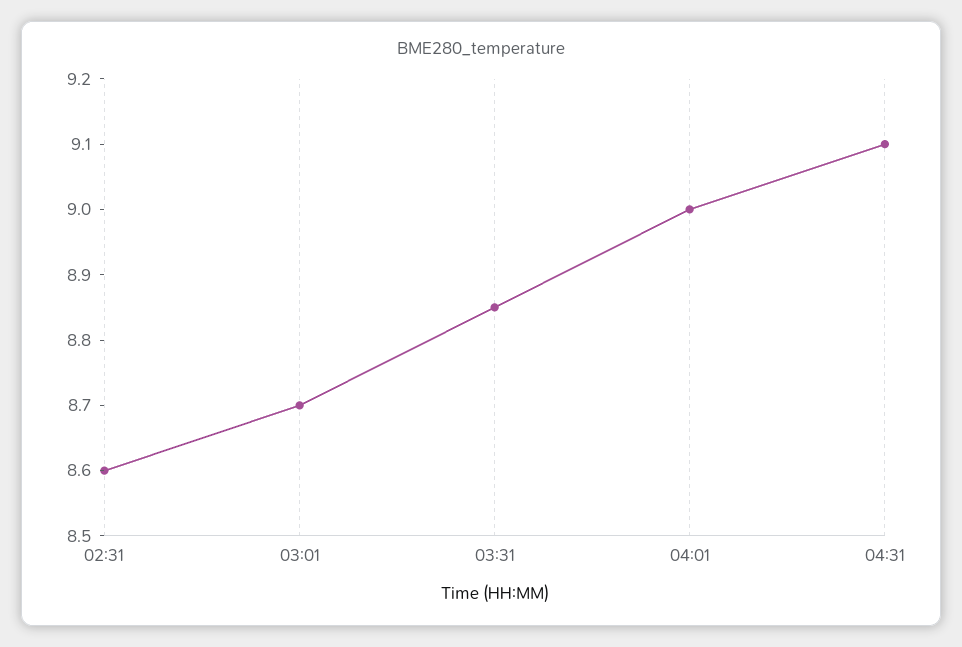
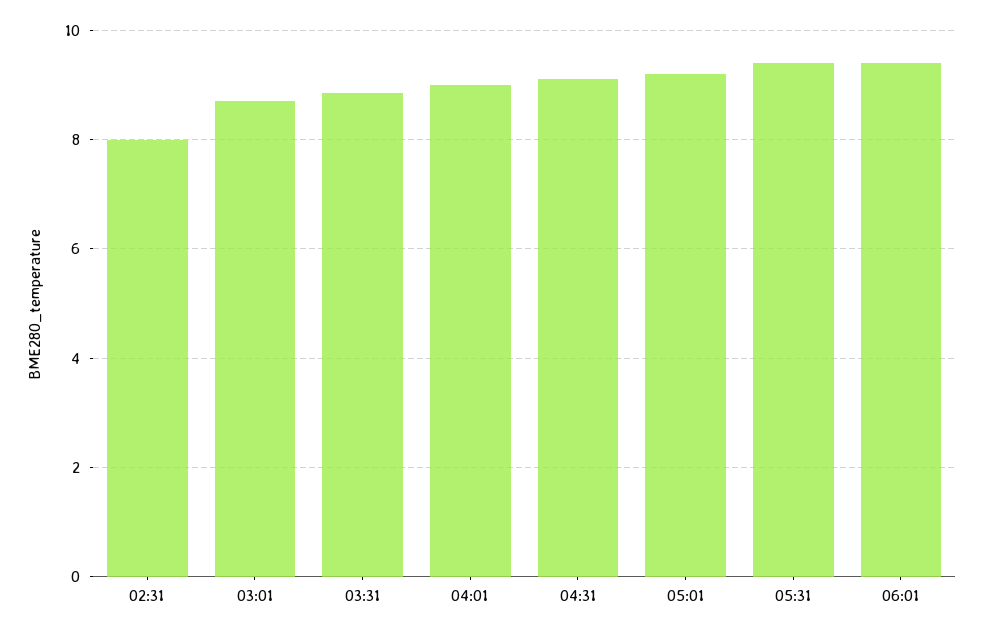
02:31: 8.6 -> 8
05:01: none -> 9.2
05:31: none -> 9.4
06:01: none -> 9.4

